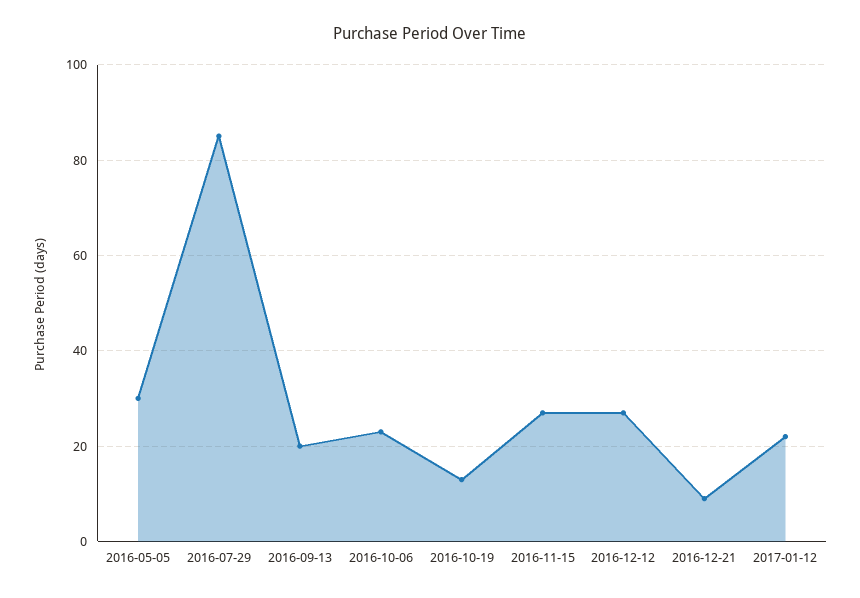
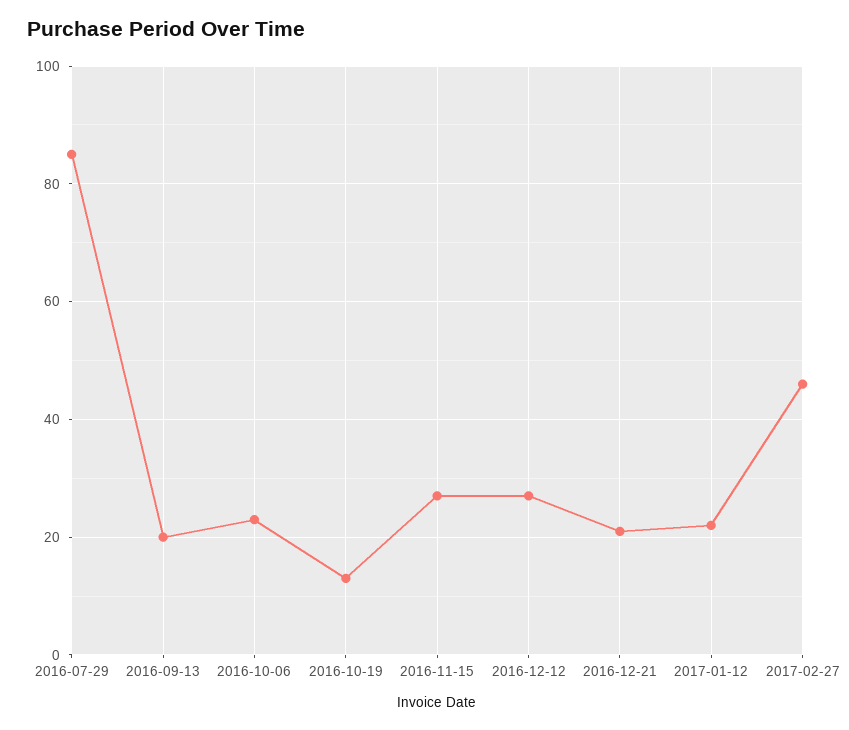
2016-05-05: 30 -> none
2016-12-21: 10 -> 20
2017-02-27: none -> 45

